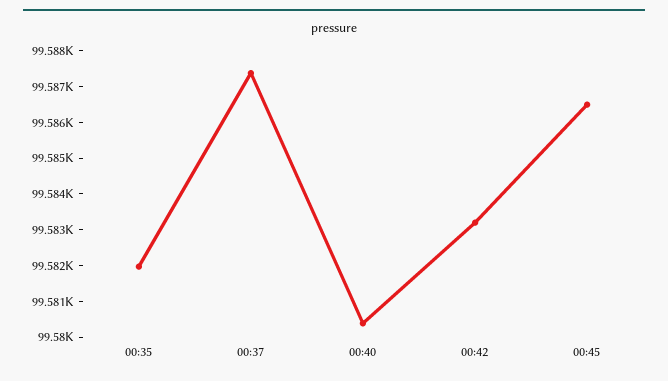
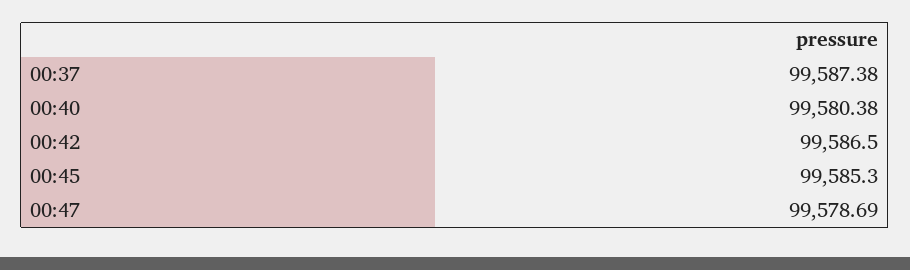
00:35: 99582 -> none
00:42: 99583.25 -> 99586.5
00:45: 99586.5 -> 99585.3
00:47: none -> 99578.69

